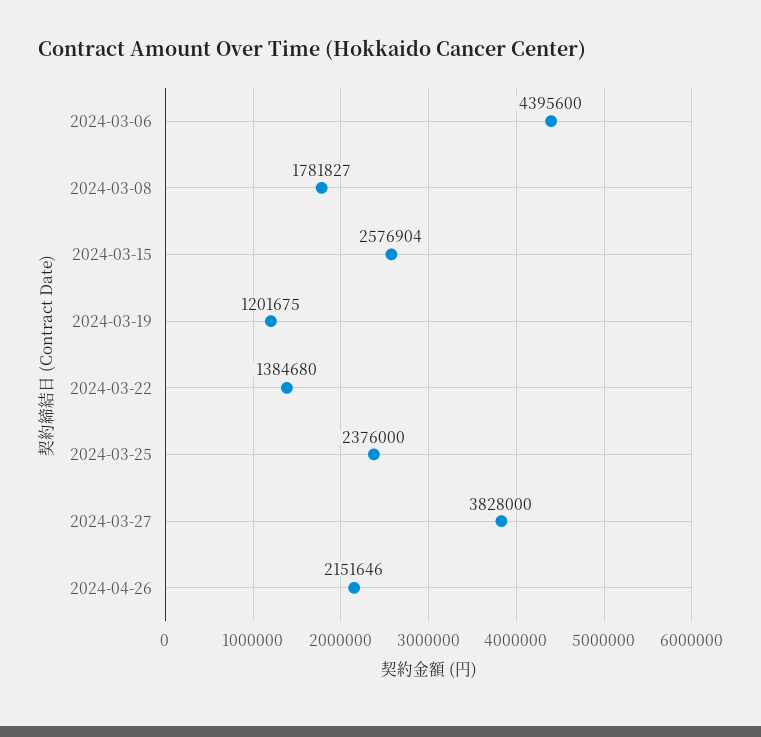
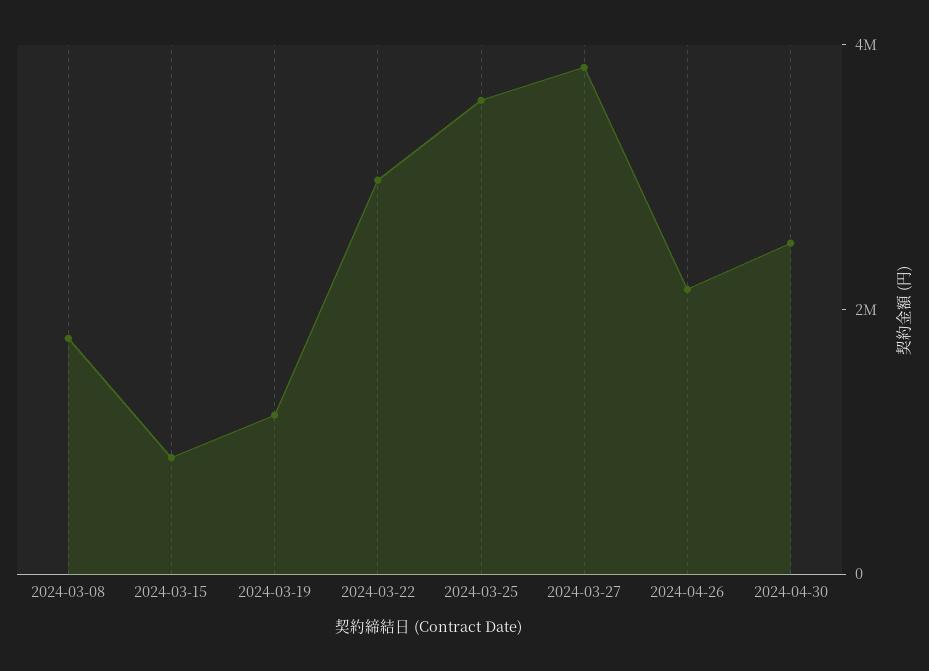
2024-03-06: 4395600 -> none
2024-03-15: 2576904 -> 1000000
2024-03-22: 1384680 -> 3000000
2024-03-25: 2376000 -> 3500000
2024-04-30: none -> 2500000

